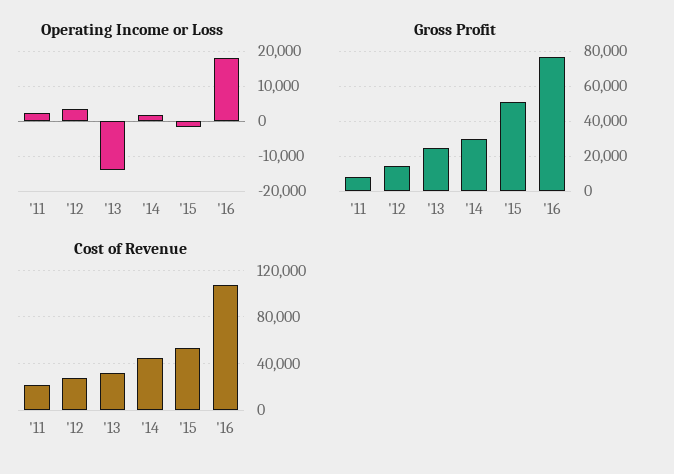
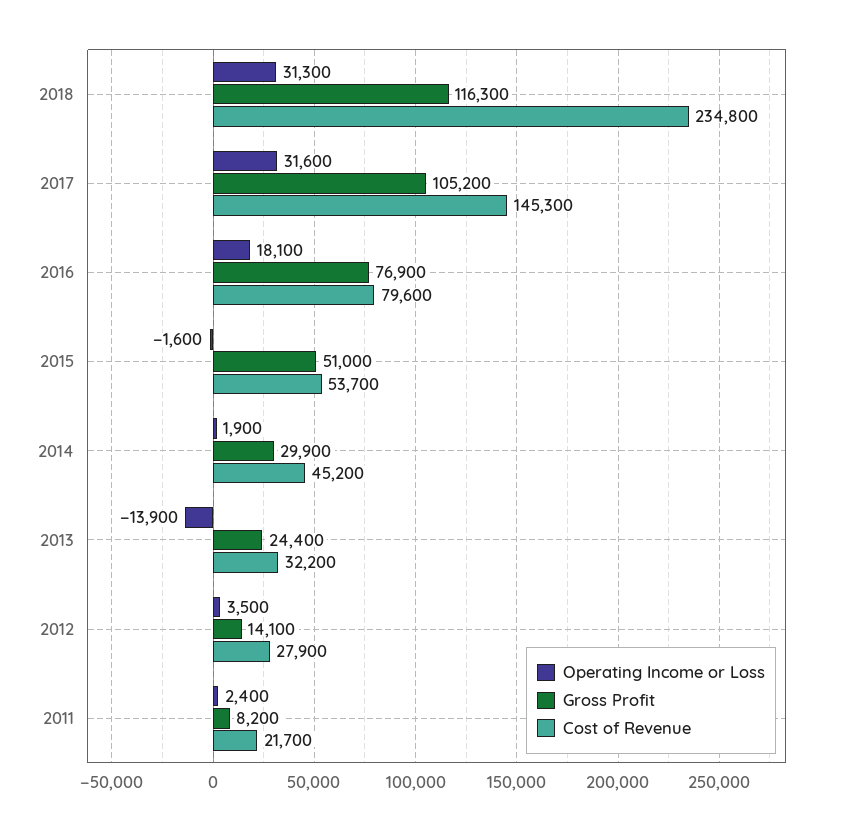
Cost of Revenue, '16: 110000 -> 79600
Operating Income or Loss, 2018: none -> 31300
Gross Profit, 2018: none -> 116300
Cost of Revenue, 2018: none -> 234800
Operating Income or Loss, 2017: none -> 31600
Gross Profit, 2017: none -> 105200
Cost of Revenue, 2017: none -> 145300

